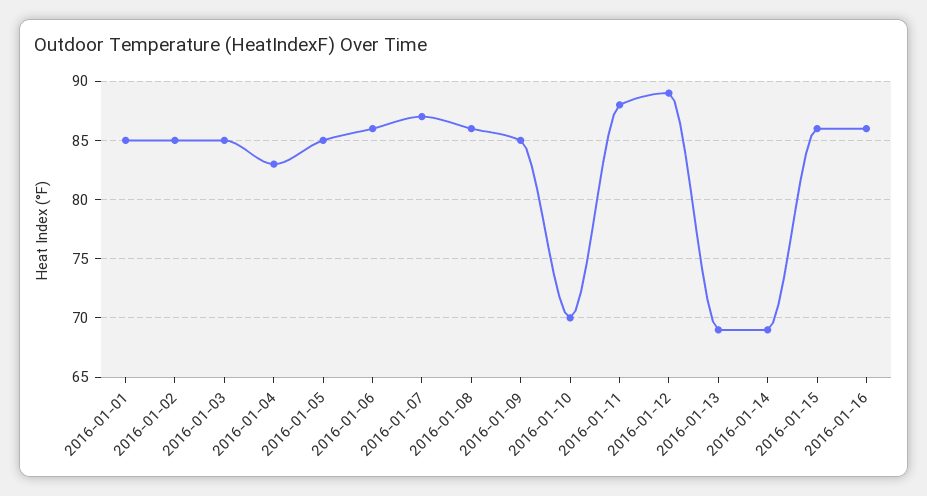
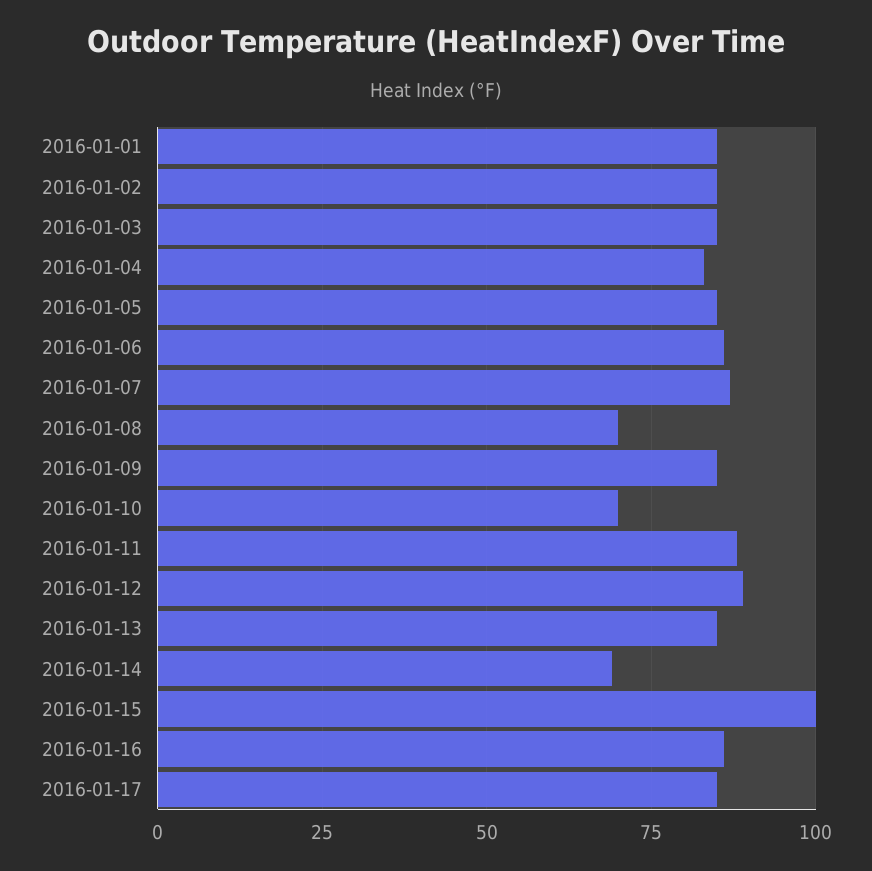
2016-01-08: 86 -> 70
2016-01-13: 69 -> 85
2016-01-15: 86 -> 100
2016-01-17: none -> 85

